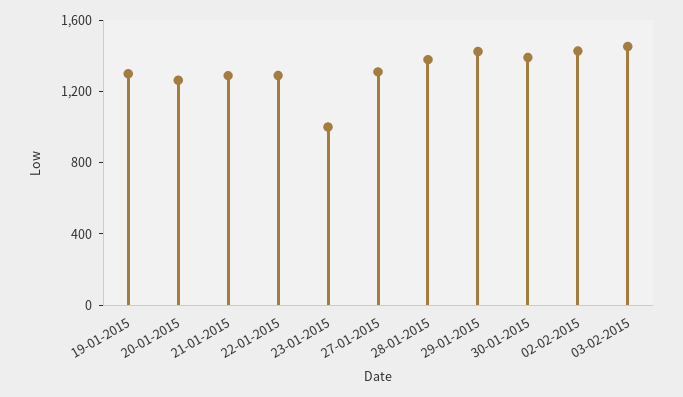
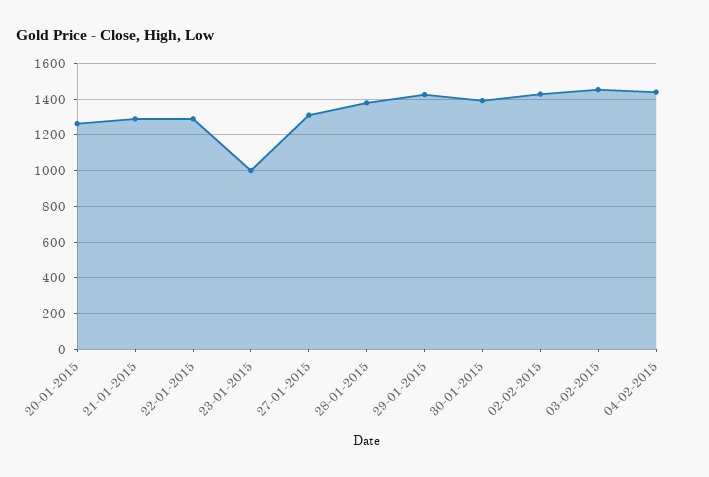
19-01-2015: 1300 -> none
04-02-2015: none -> 1450

